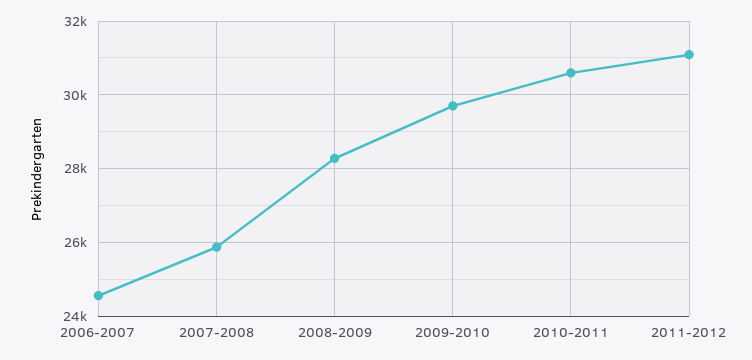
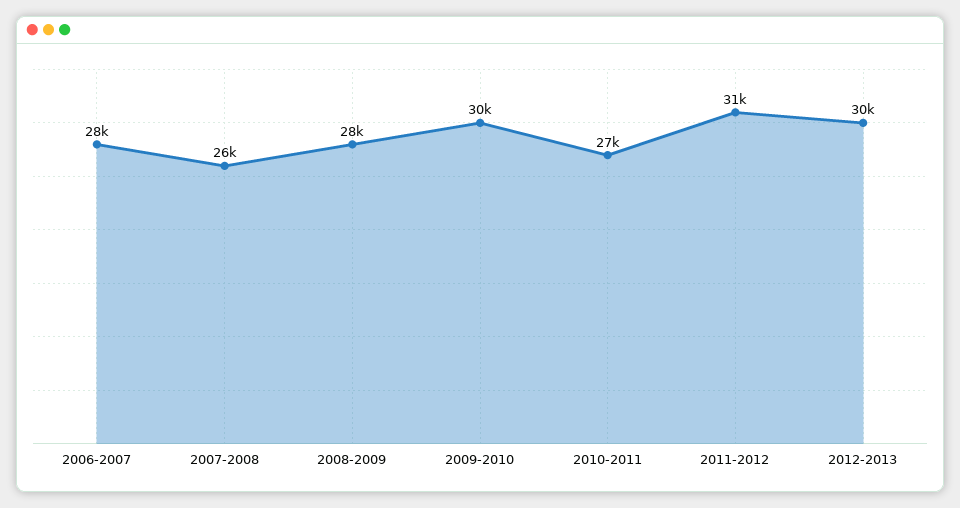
2006-2007: 24600 -> 28000
2010-2011: 30600 -> 27000
2012-2013: none -> 30000

